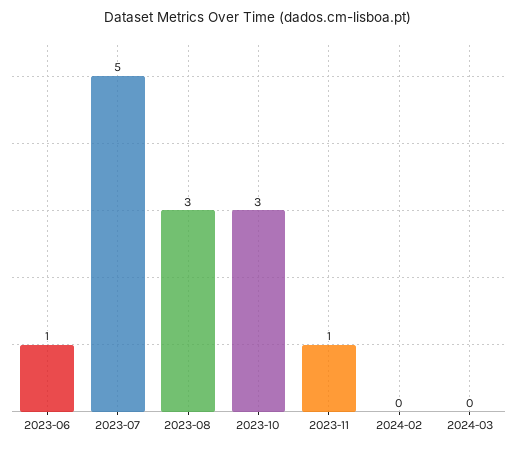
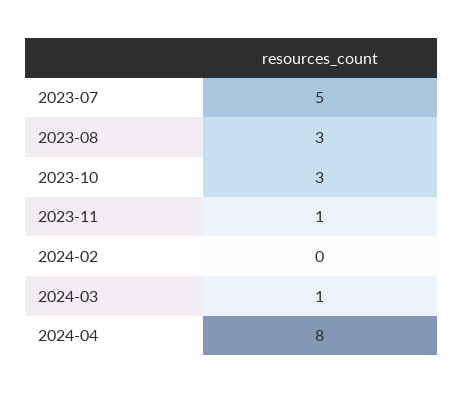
2023-06: 1 -> none
2024-03: 0 -> 1
2024-04: none -> 8

